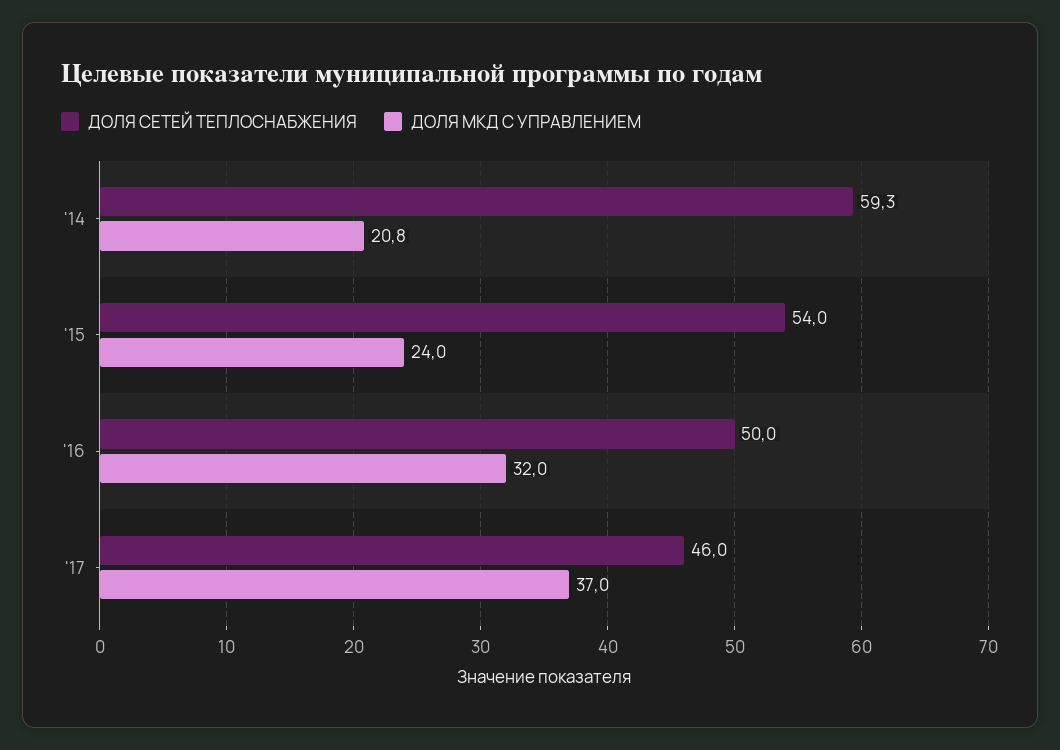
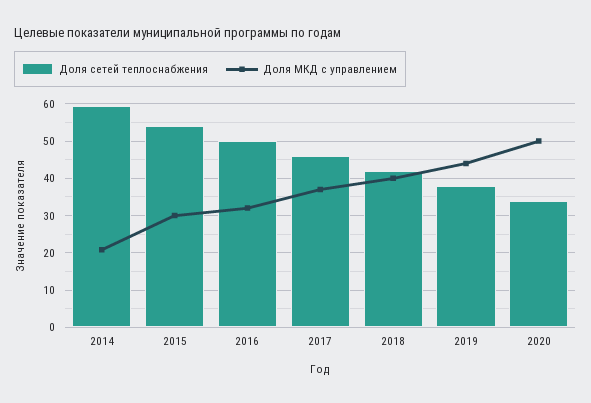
ДОЛЯ МКД С УПРАВЛЕНИЕМ, '15: 24 -> 30
ДОЛЯ СЕТЕЙ ТЕПЛОСНАБЖЕНИЯ, 2018: none -> 42
ДОЛЯ МКД С УПРАВЛЕНИЕМ, 2018: none -> 40
ДОЛЯ СЕТЕЙ ТЕПЛОСНАБЖЕНИЯ, 2019: none -> 38
ДОЛЯ МКД С УПРАВЛЕНИЕМ, 2019: none -> 44
ДОЛЯ СЕТЕЙ ТЕПЛОСНАБЖЕНИЯ, 2020: none -> 34
ДОЛЯ МКД С УПРАВЛЕНИЕМ, 2020: none -> 50

